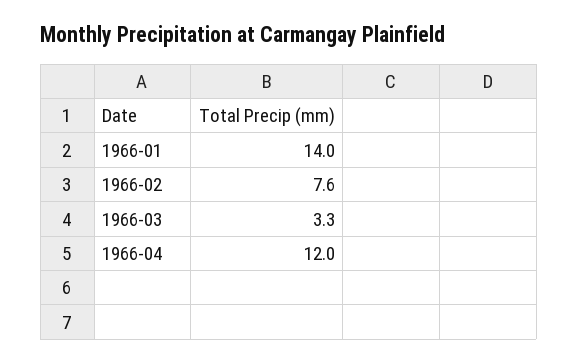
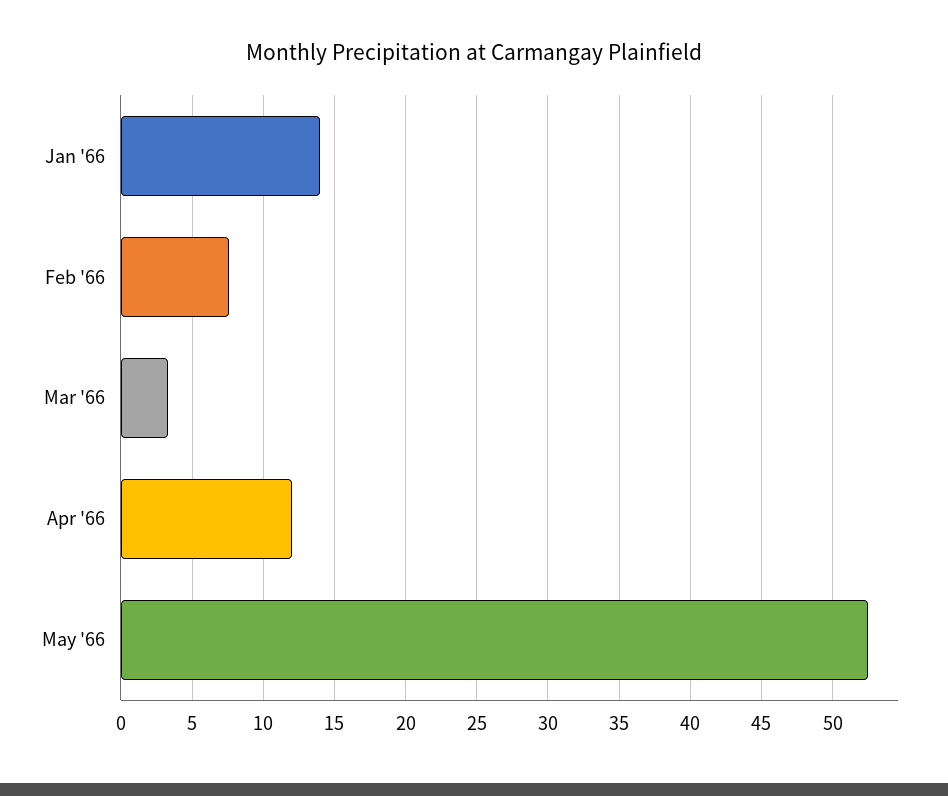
May '66: none -> 52.5

